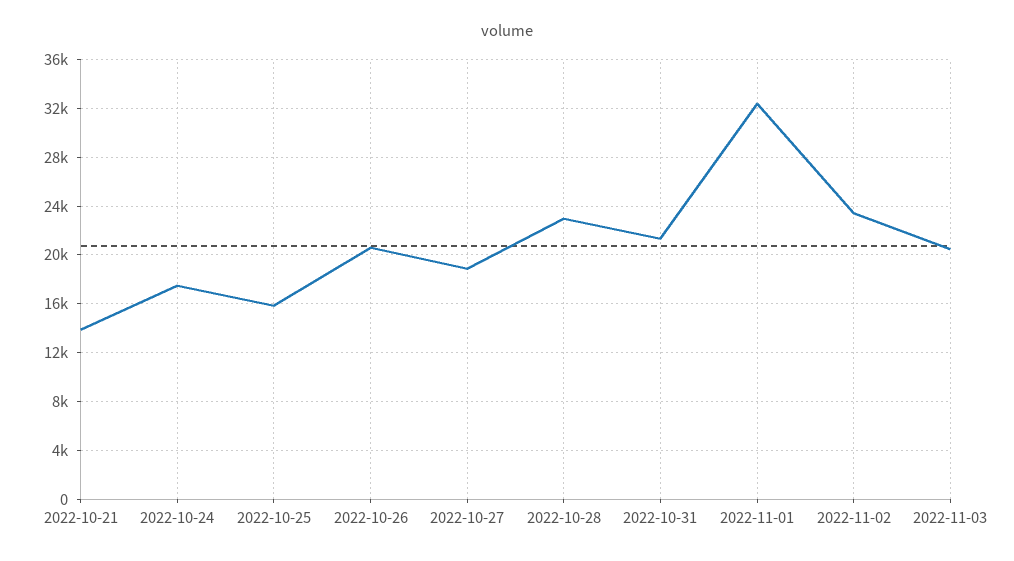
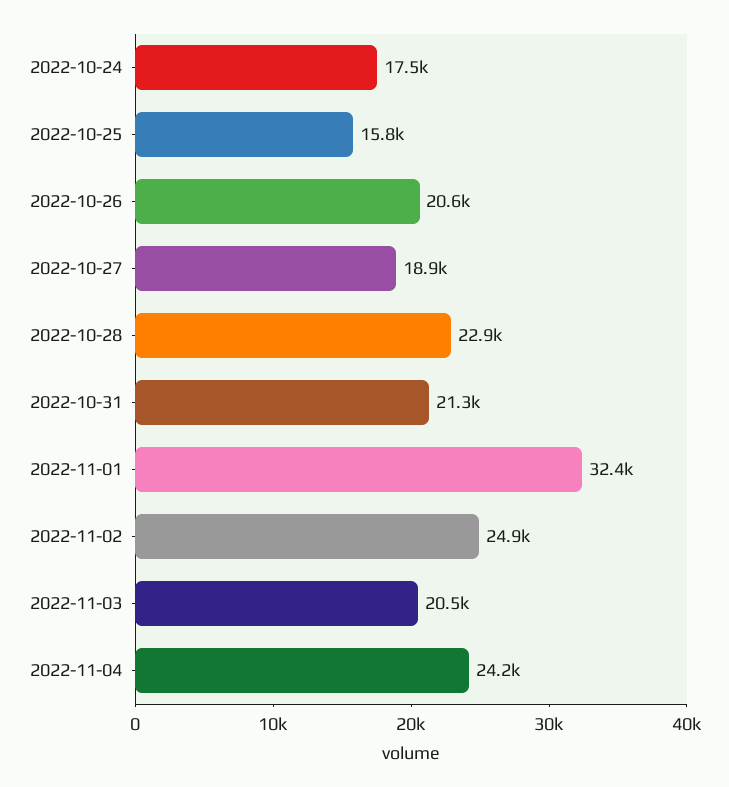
2022-10-21: 14000 -> none
2022-11-02: 23500 -> 24900
2022-11-04: none -> 24200

